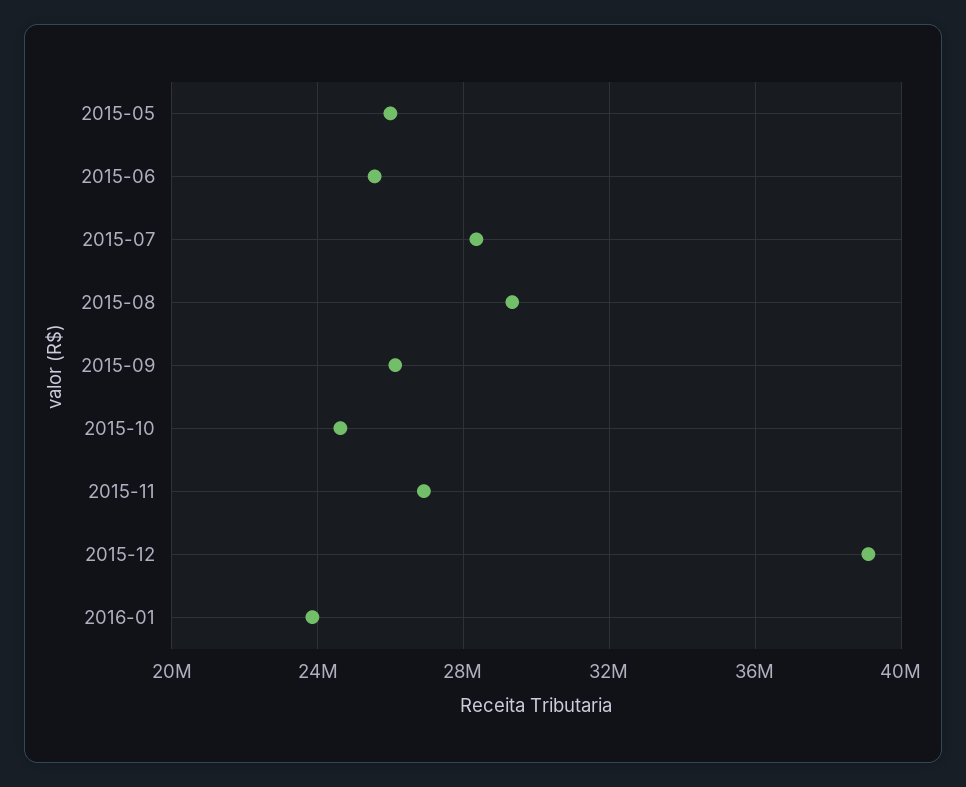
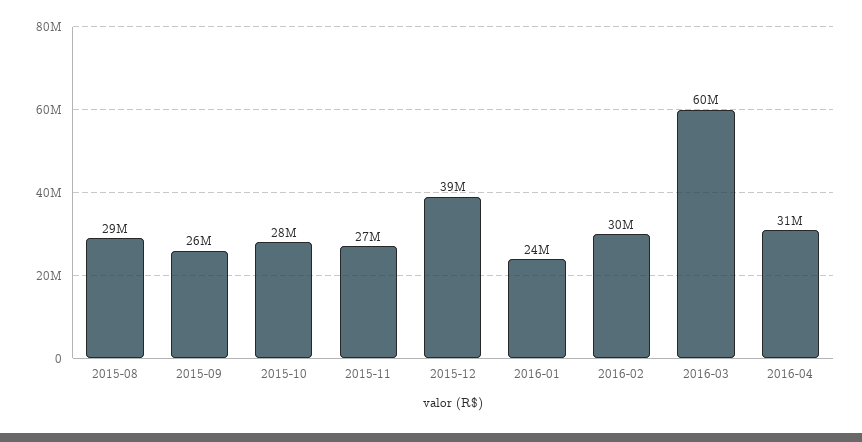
2015-05: 26000000 -> none
2015-06: 25500000 -> none
2015-07: 28500000 -> none
2015-10: 24500000 -> 28000000
2016-02: none -> 30000000
2016-03: none -> 60000000
2016-04: none -> 31000000

